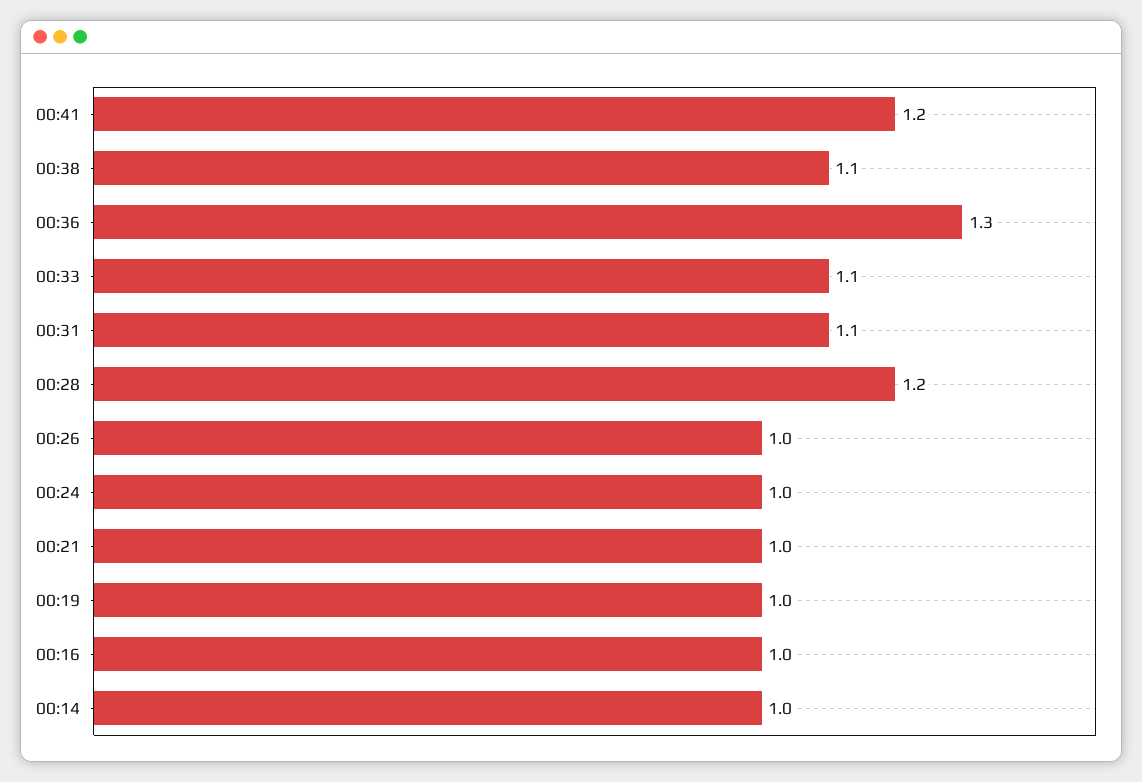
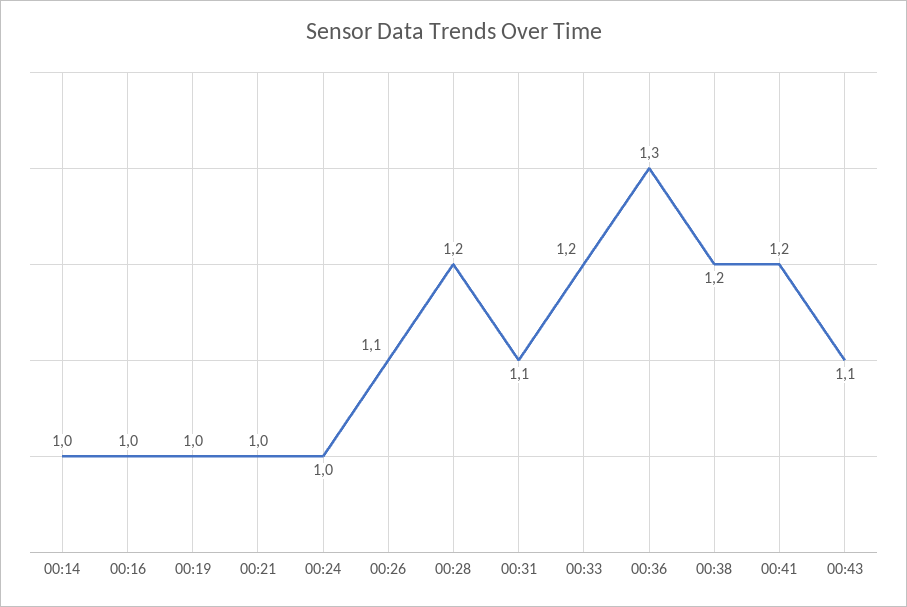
00:38: 1.1 -> 1.2
00:33: 1.1 -> 1.2
00:26: 1 -> 1.1
00:43: none -> 1.1

